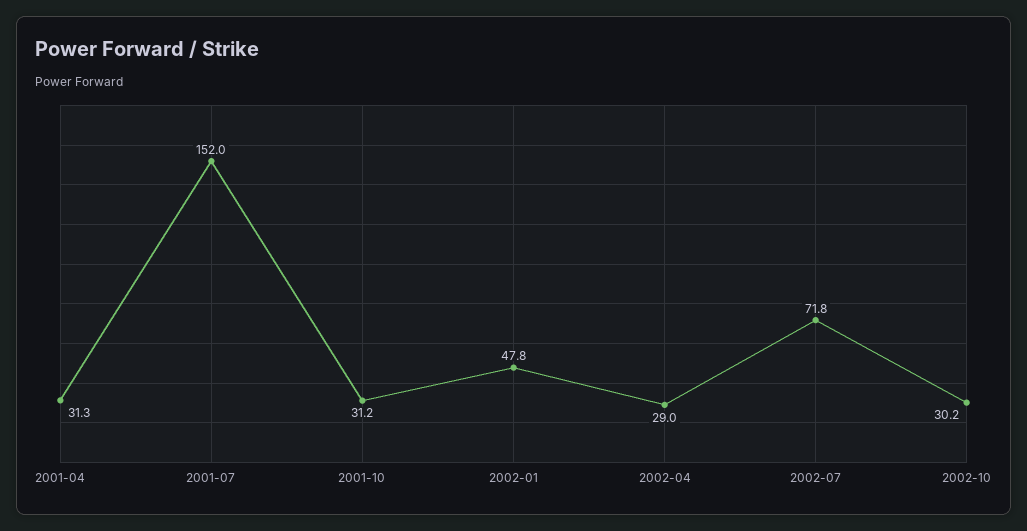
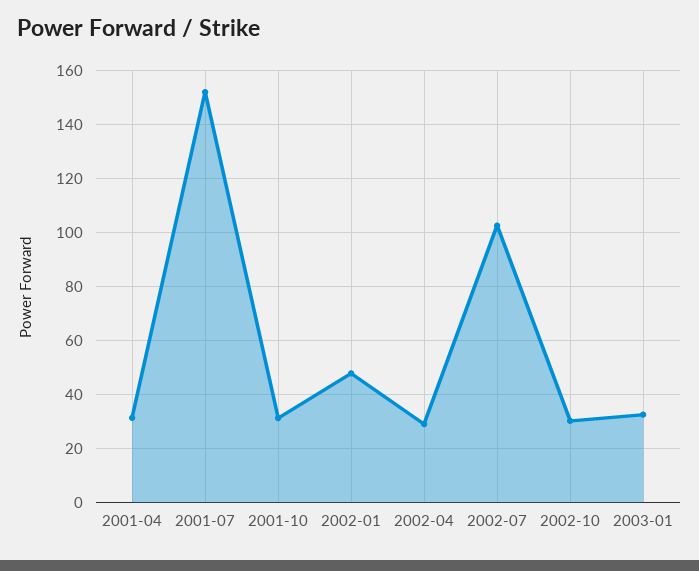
2002-07: 71.8 -> 102.5
2003-01: none -> 32.5

